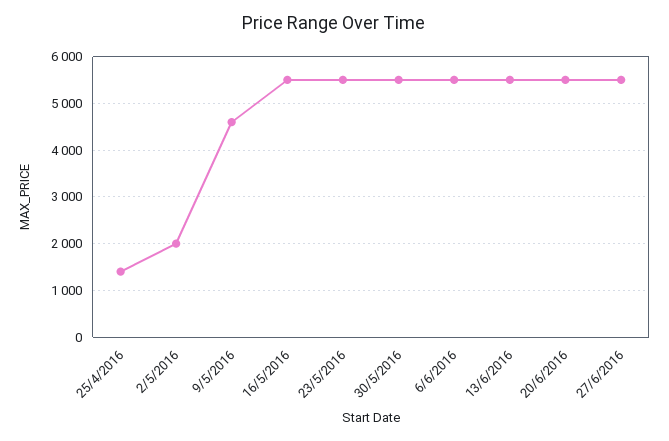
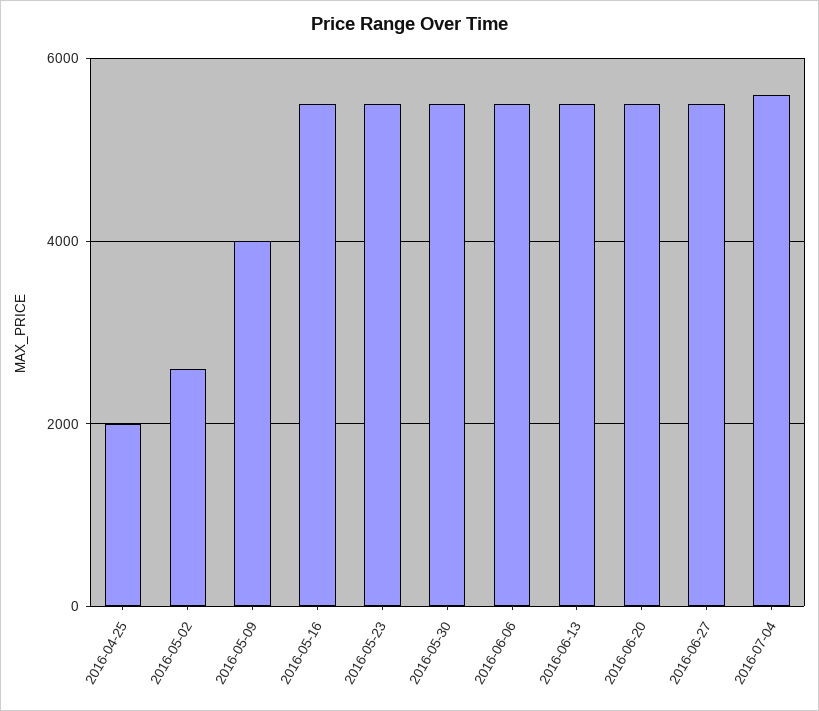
25/4/2016: 1400 -> 2000
2/5/2016: 2000 -> 2600
9/5/2016: 4600 -> 4000
2016-07-04: none -> 5600

